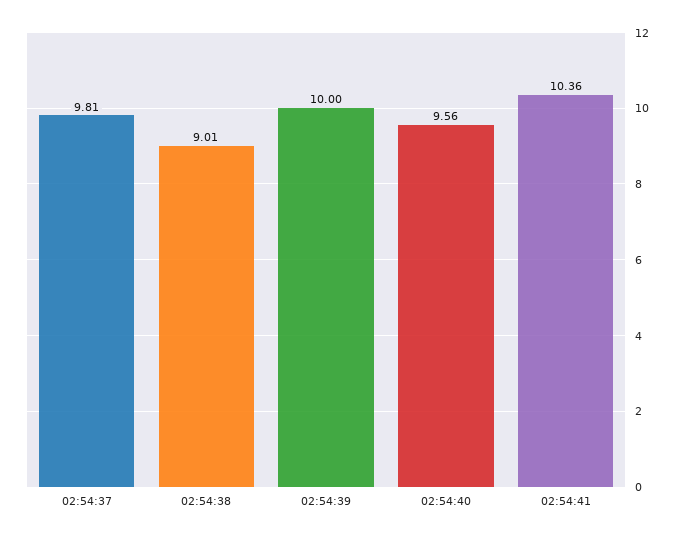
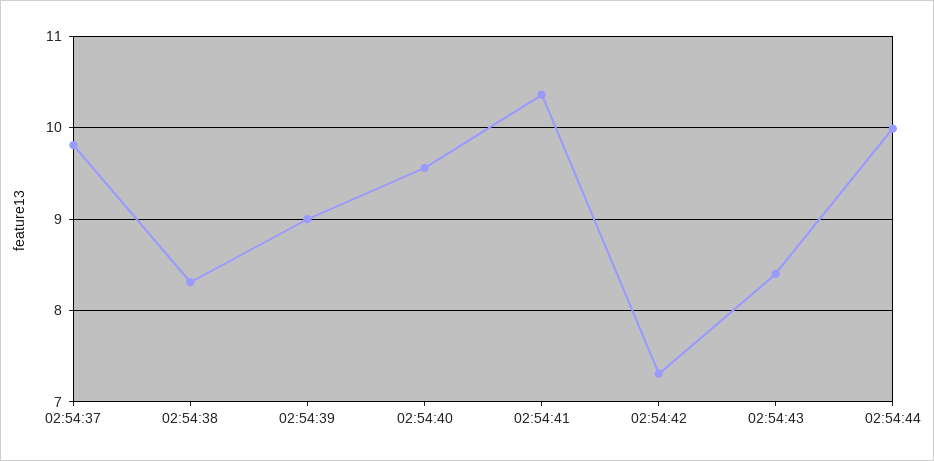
02:54:38: 9.01 -> 8.3
02:54:39: 10 -> 9
02:54:42: none -> 7.3
02:54:43: none -> 8.4
02:54:44: none -> 10

